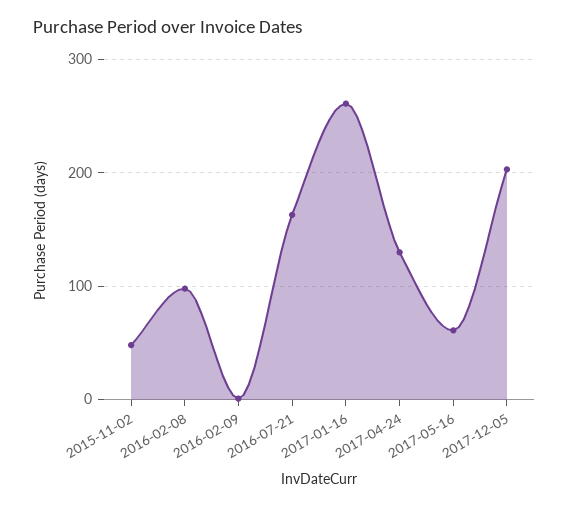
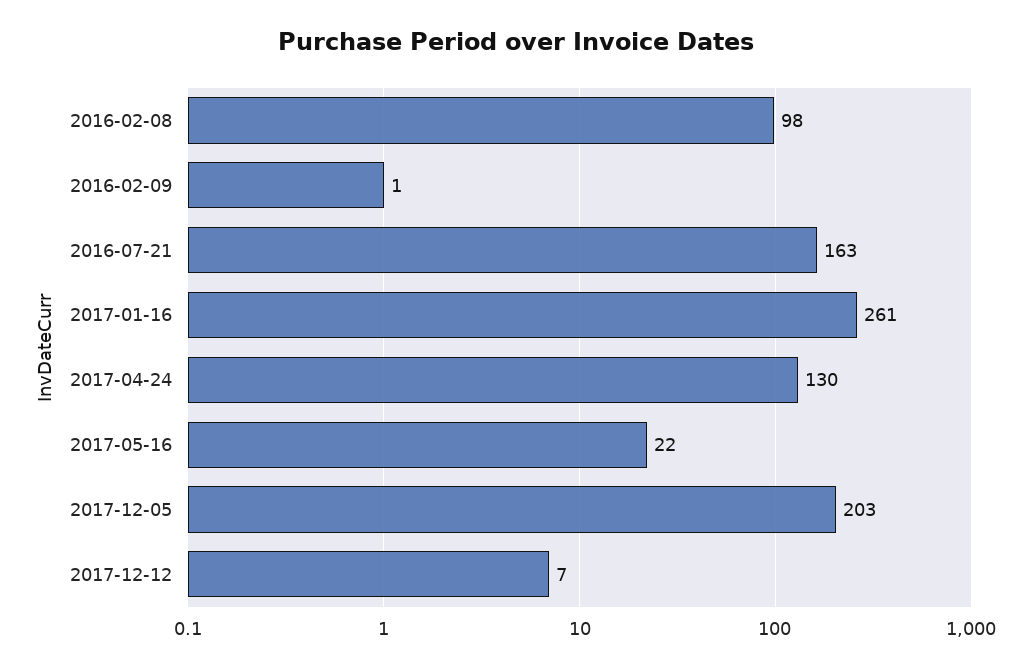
2015-11-02: 50 -> none
2017-05-16: 60 -> 22
2017-12-12: none -> 7

